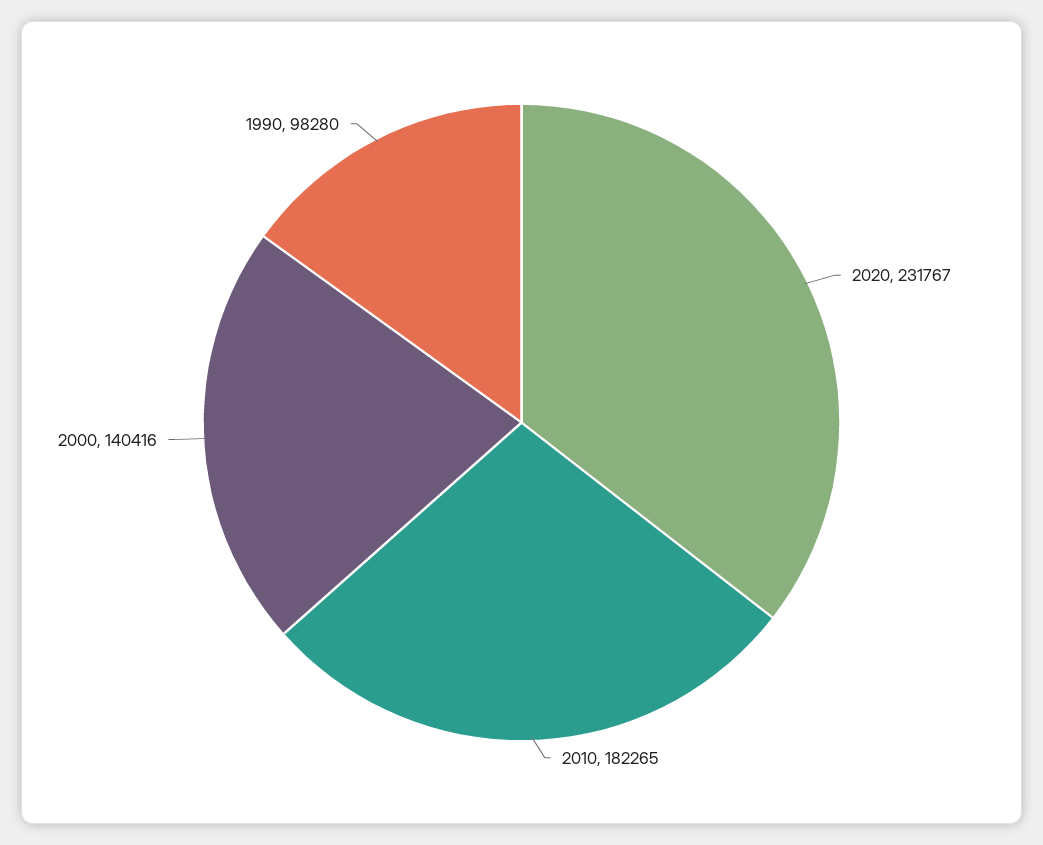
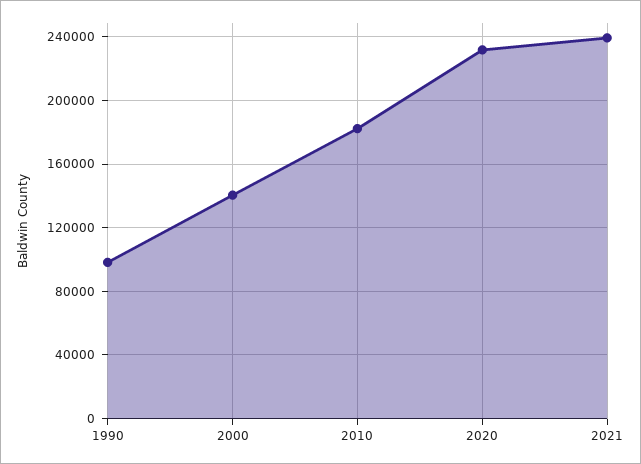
2021: none -> 240000

